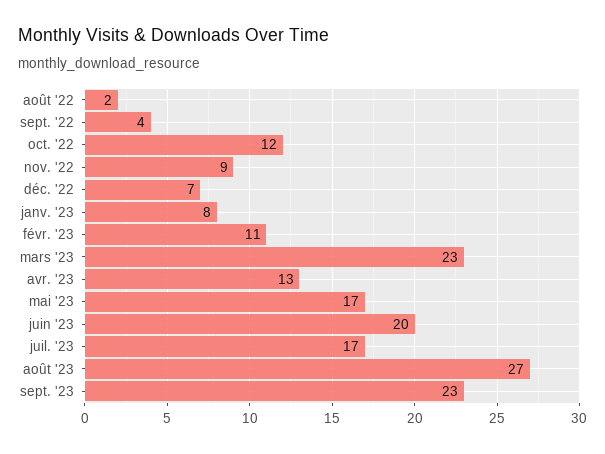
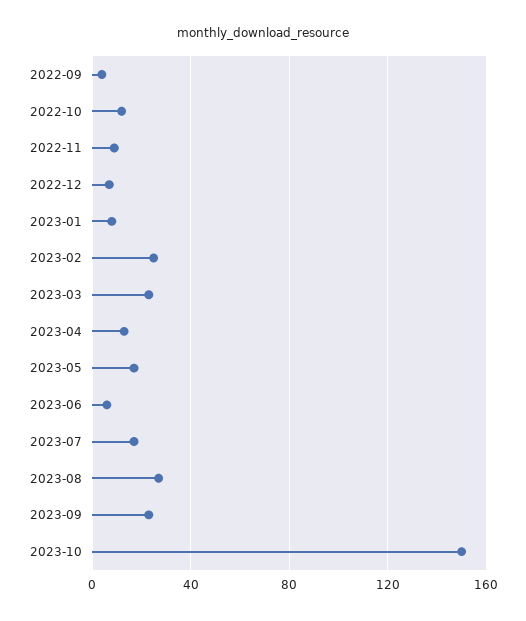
août '22: 2 -> none
févr. '23: 11 -> 25
juin '23: 20 -> 5
2023-10: none -> 150

